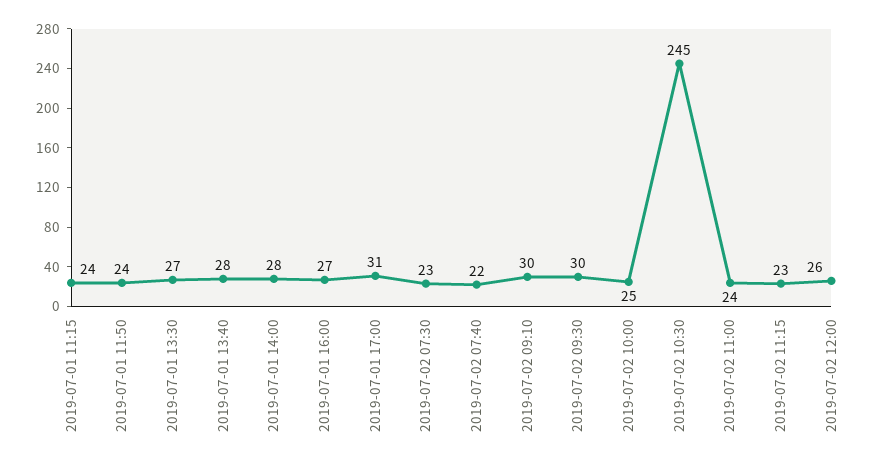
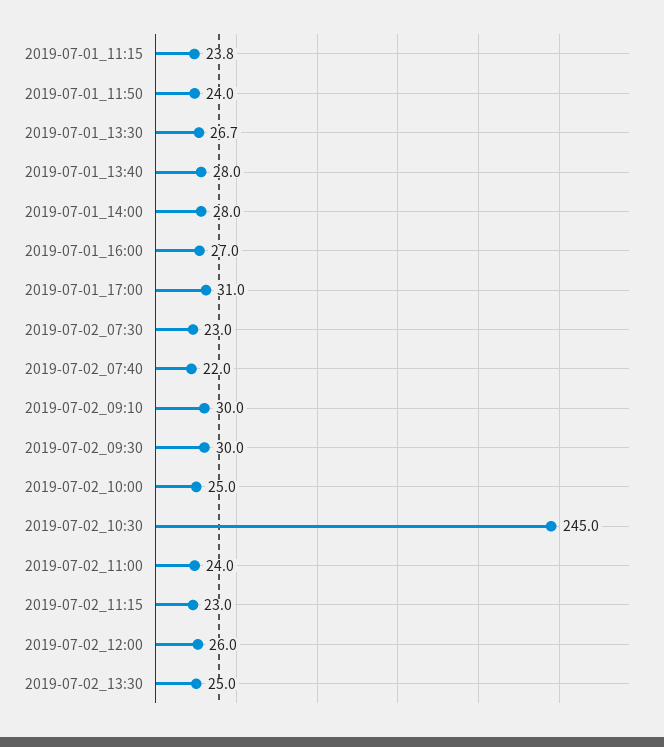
2019-07-02_13:30: none -> 25

